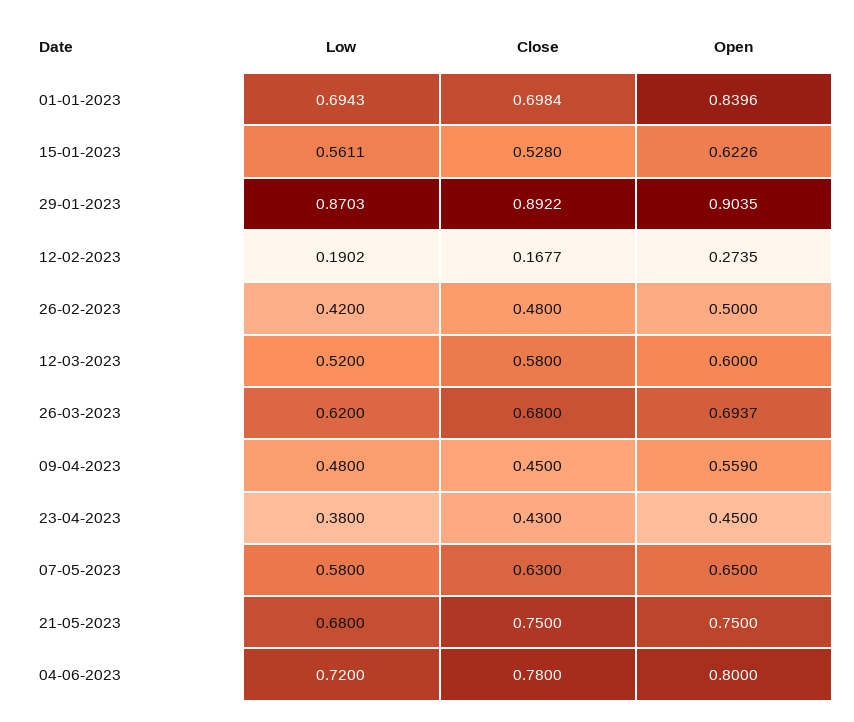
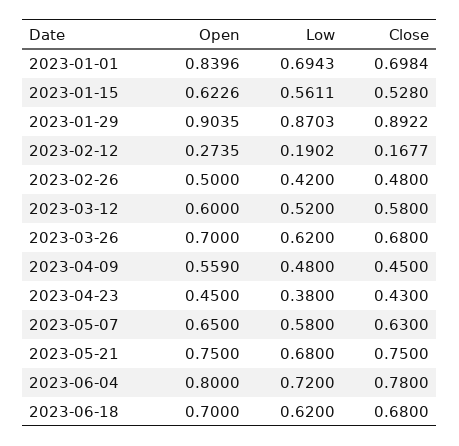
Open, 26-03-2023: 0.6937 -> 0.7
Open, 2023-06-18: none -> 0.7
Low, 2023-06-18: none -> 0.62
Close, 2023-06-18: none -> 0.68

